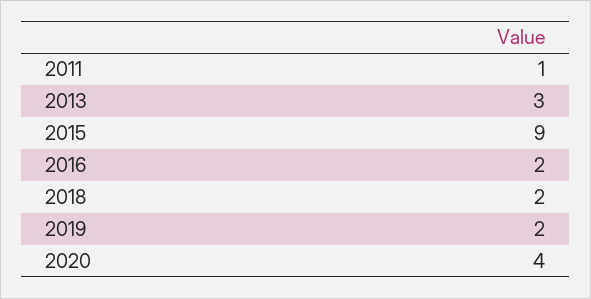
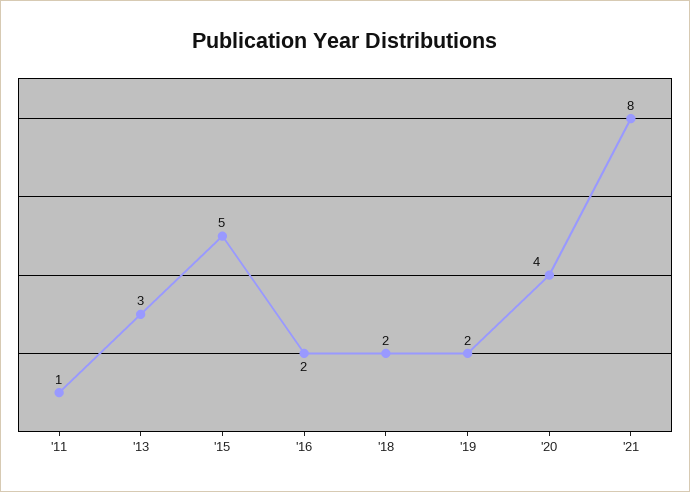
2015: 9 -> 5
'21: none -> 8

